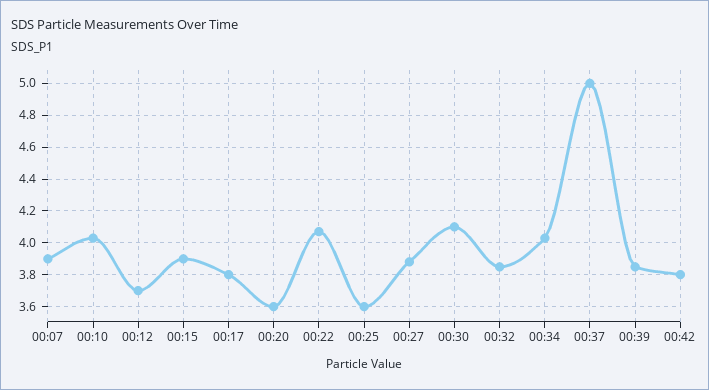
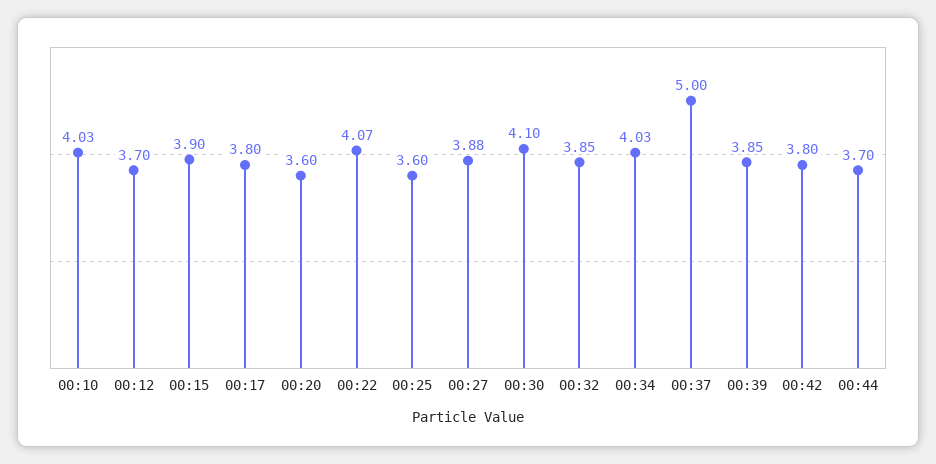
00:07: 3.9 -> none
00:44: none -> 3.7

